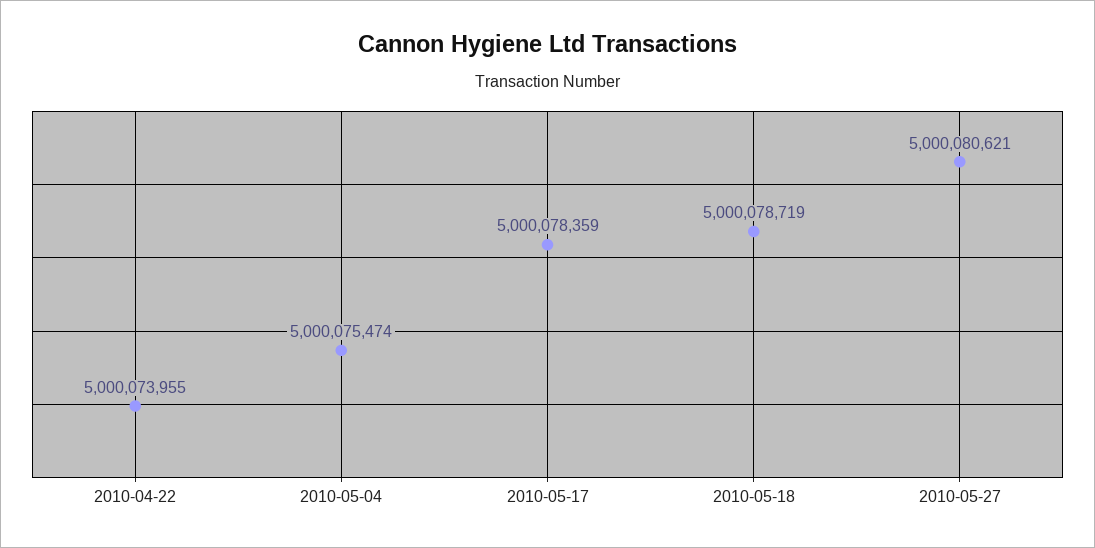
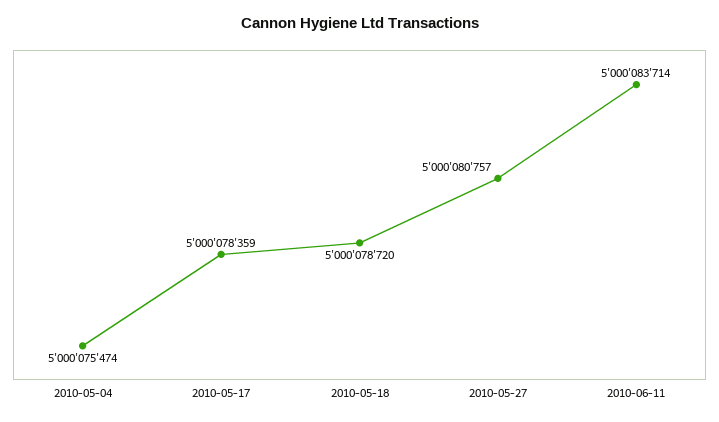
2010-04-22: 5000073955 -> none
2010-05-18: 5000078719 -> 5000078720
2010-05-27: 5000080621 -> 5000080757
2010-06-11: none -> 5000083714

